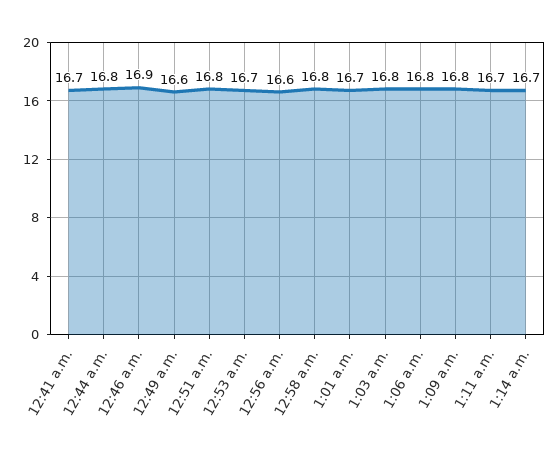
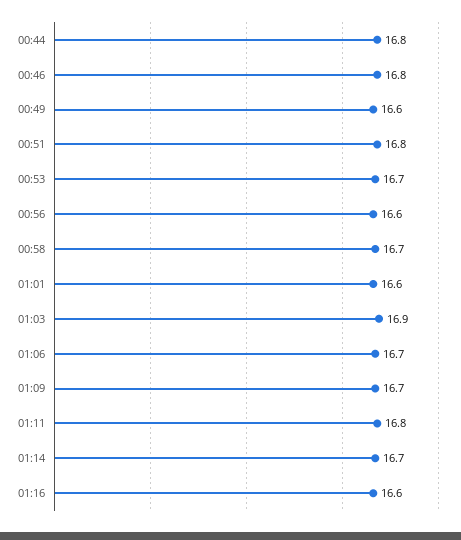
12:41 a.m.: 16.7 -> none
12:46 a.m.: 16.9 -> 16.8
12:58 a.m.: 16.8 -> 16.7
1:01 a.m.: 16.7 -> 16.6
1:03 a.m.: 16.8 -> 16.9
1:06 a.m.: 16.8 -> 16.7
1:09 a.m.: 16.8 -> 16.7
1:11 a.m.: 16.7 -> 16.8
01:16: none -> 16.6

